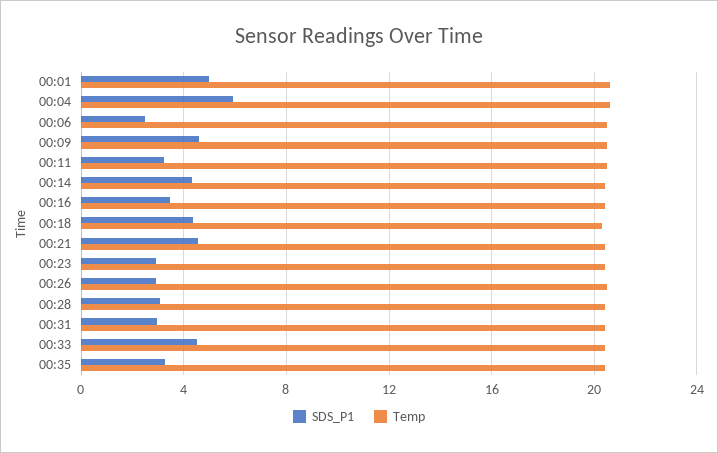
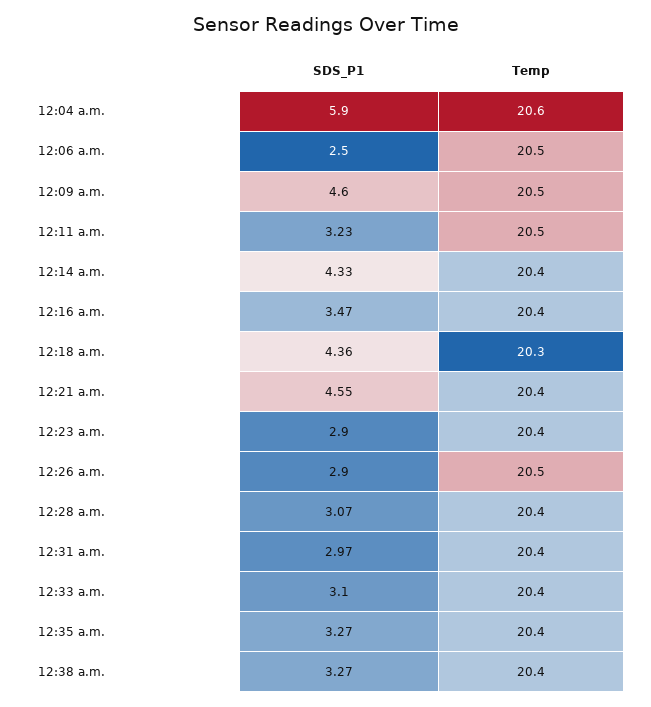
SDS_P1, 00:01: 5 -> none
Temp, 00:01: 20.5 -> none
SDS_P1, 00:33: 4.5 -> 3.1
SDS_P1, 12:38 a.m.: none -> 3.27
Temp, 12:38 a.m.: none -> 20.4

